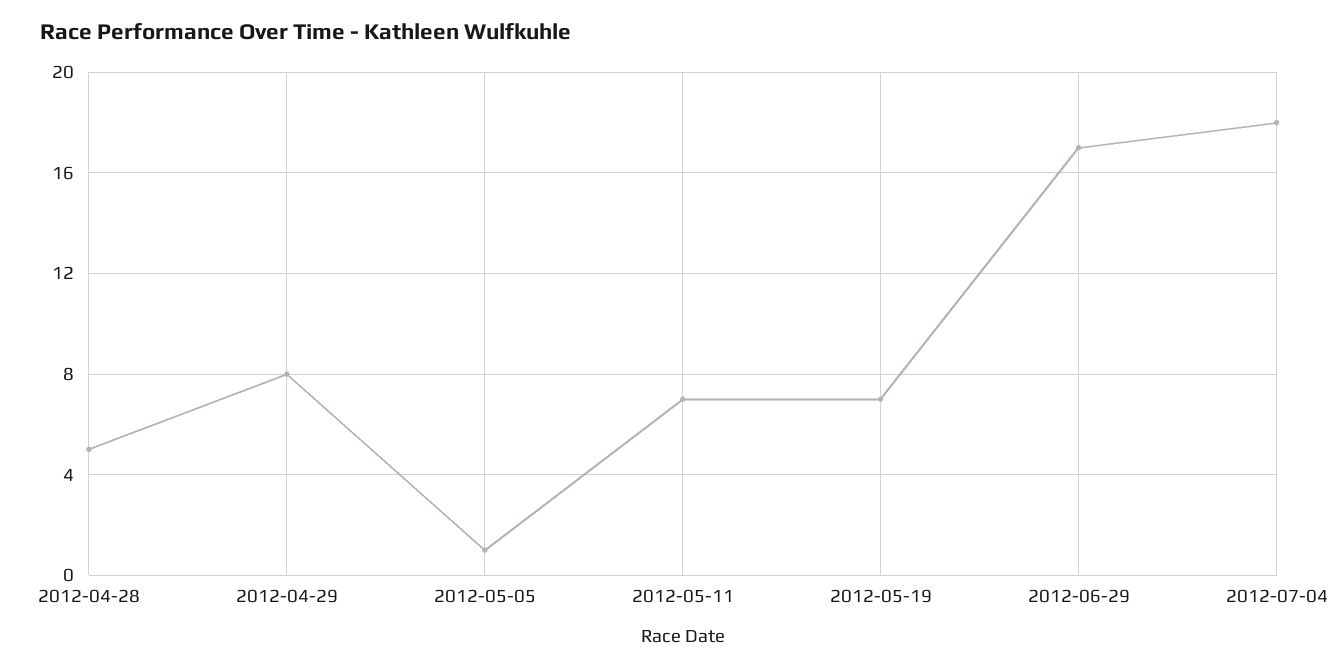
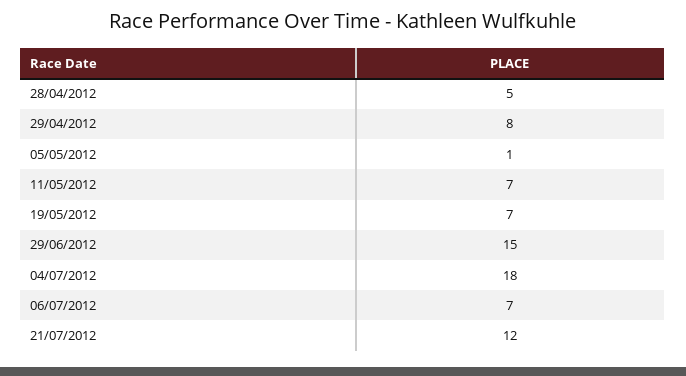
2012-06-29: 17 -> 15
06/07/2012: none -> 7
21/07/2012: none -> 12

